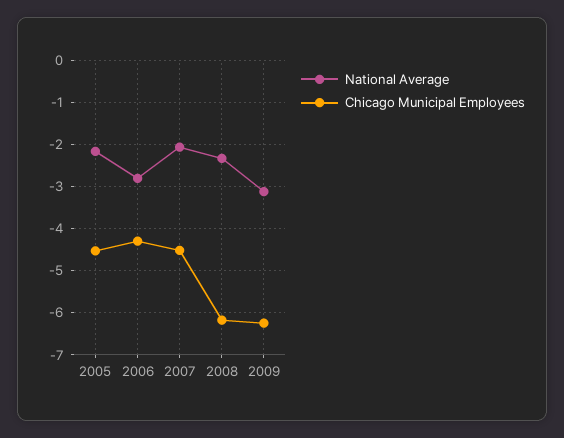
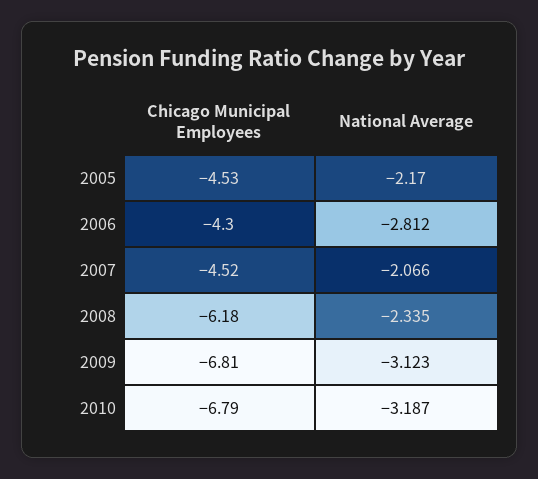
Chicago Municipal Employees, 2009: -6.2 -> -6.81
Chicago Municipal Employees, 2010: none -> -6.79
National Average, 2010: none -> -3.187

